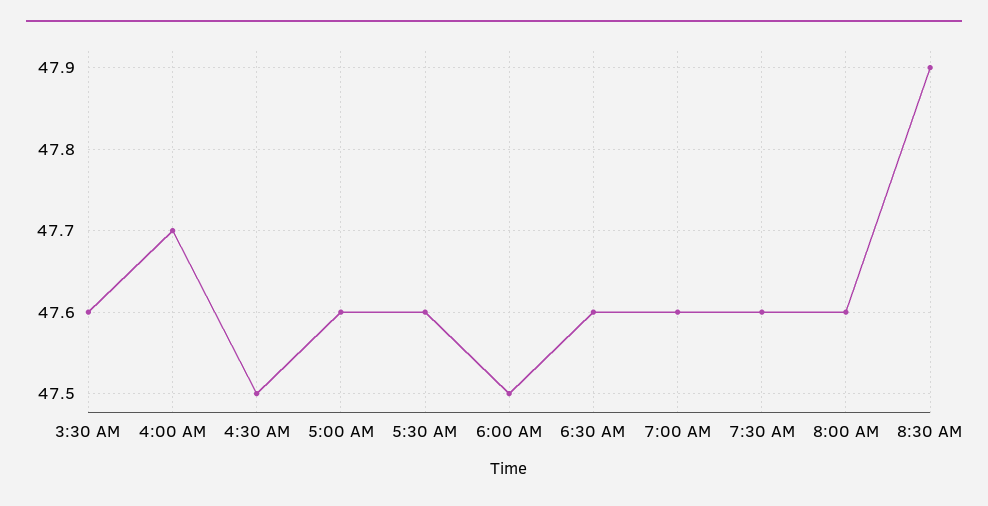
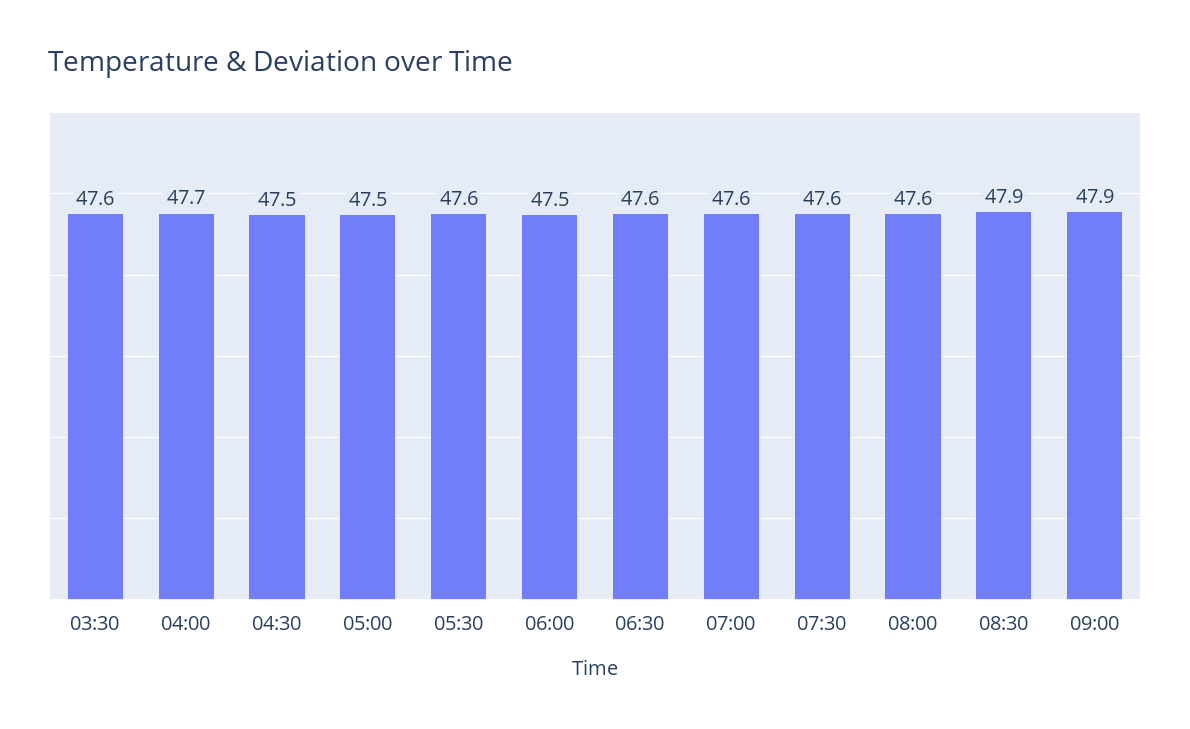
5:00 AM: 47.6 -> 47.5
09:00: none -> 47.9

